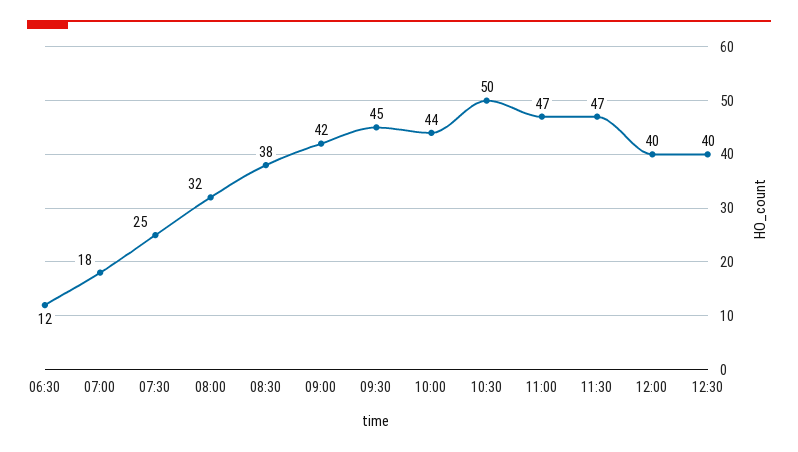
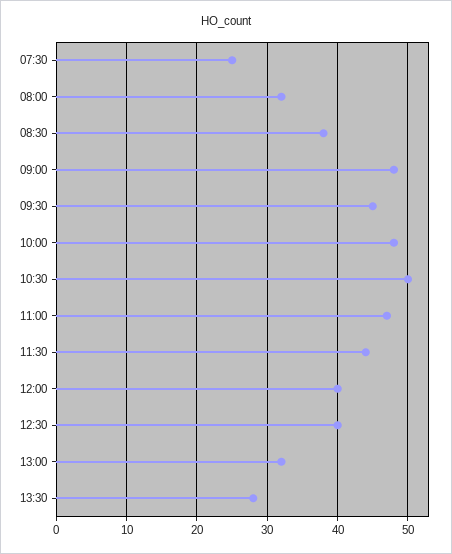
06:30: 12 -> none
07:00: 18 -> none
09:00: 42 -> 48
10:00: 44 -> 48
11:30: 47 -> 44
13:00: none -> 32
13:30: none -> 28

